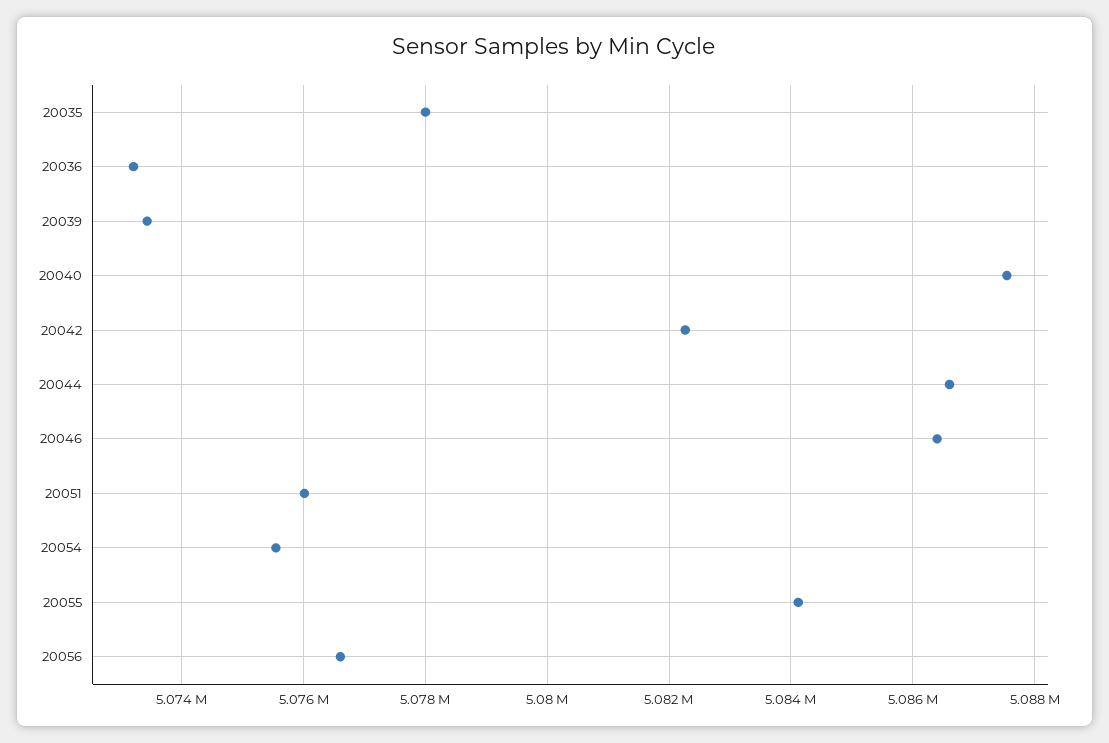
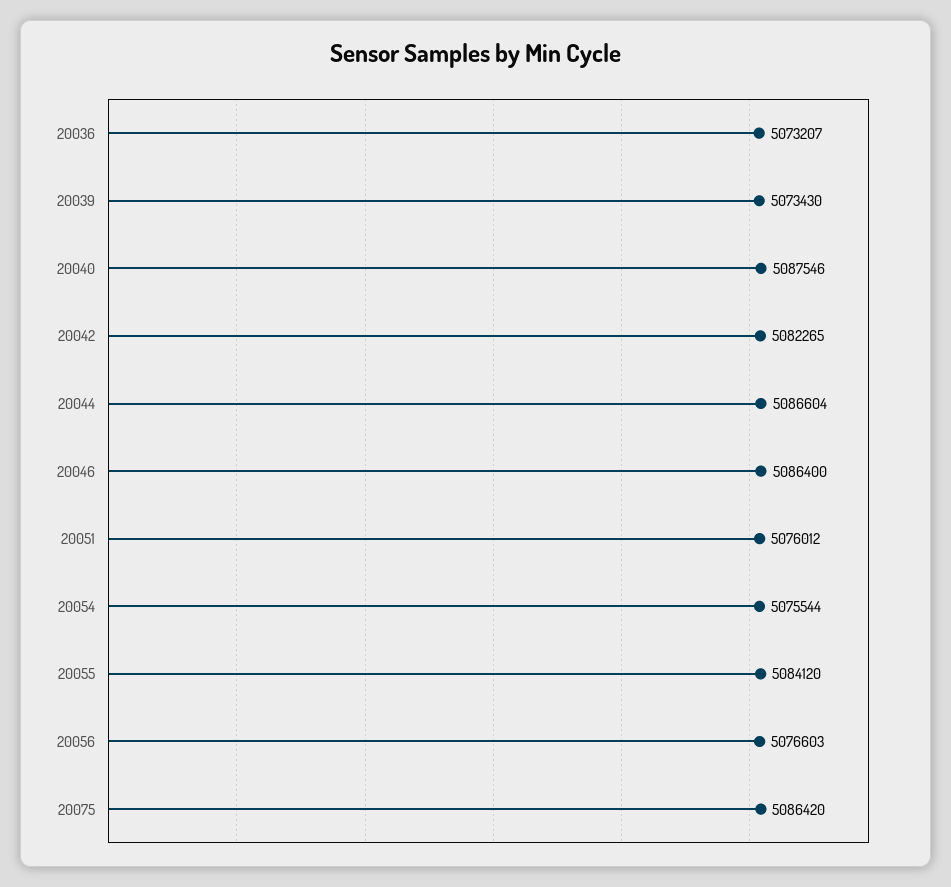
20035: 5078000 -> none
20075: none -> 5086420

